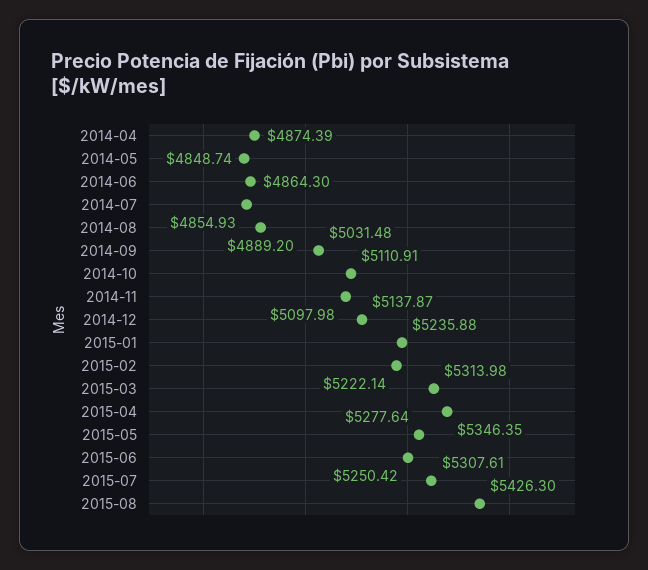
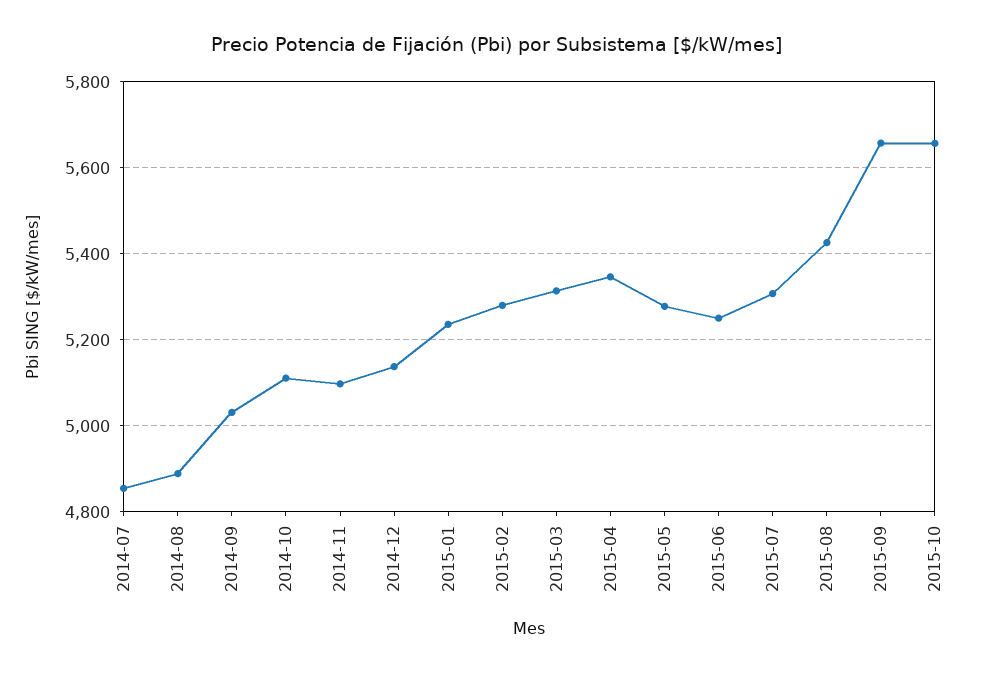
2014-04: 4874.39 -> none
2014-05: 4848.74 -> none
2014-06: 4864.3 -> none
2015-02: 5222.14 -> 5280
2015-09: none -> 5660
2015-10: none -> 5660

